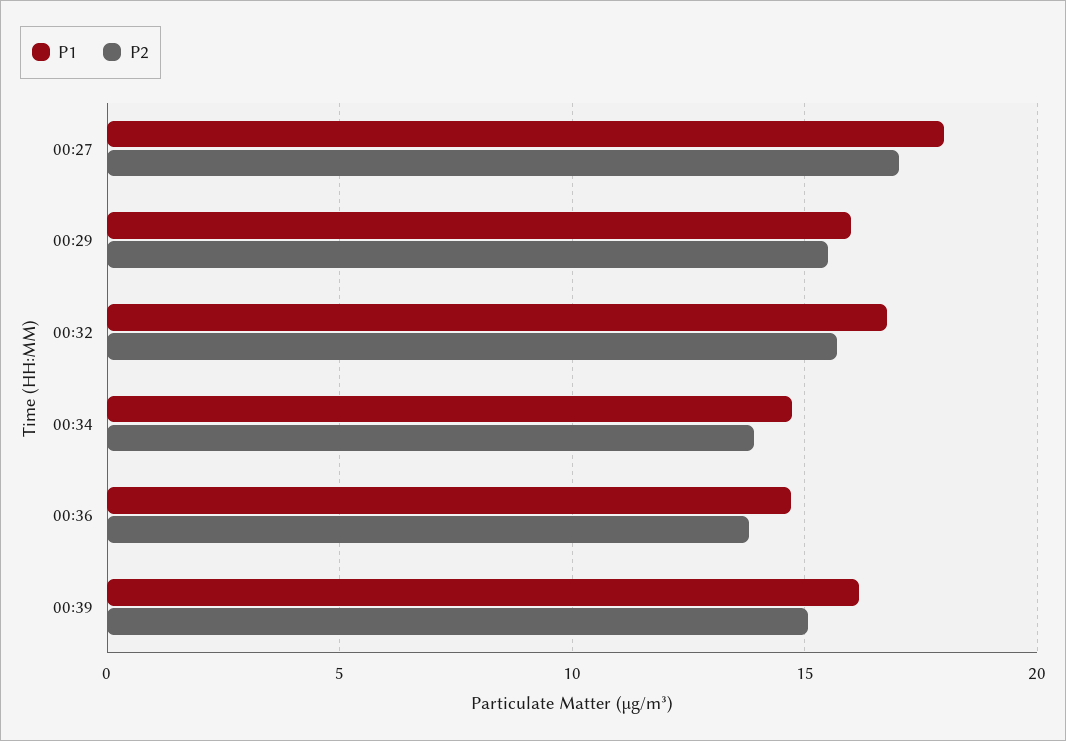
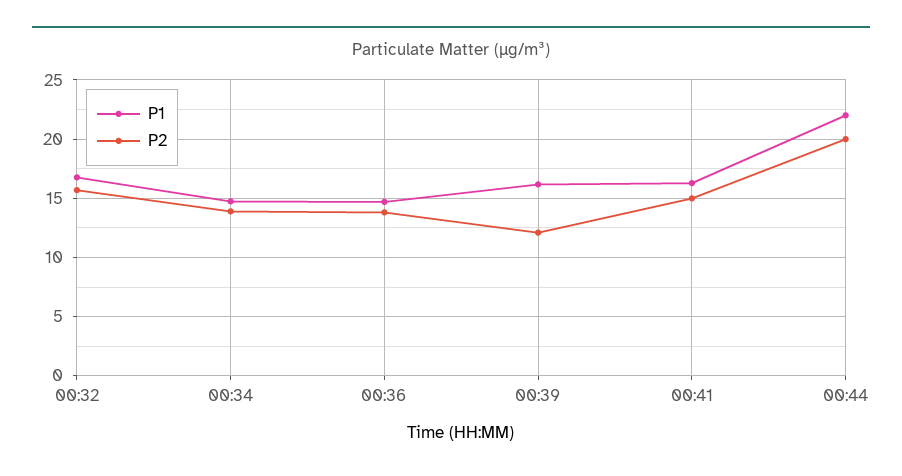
P1, 00:27: 18 -> none
P2, 00:27: 17 -> none
P1, 00:29: 16 -> none
P2, 00:29: 15.5 -> none
P2, 00:39: 15 -> 12
P1, 00:41: none -> 16
P2, 00:41: none -> 15
P1, 00:44: none -> 22
P2, 00:44: none -> 20

